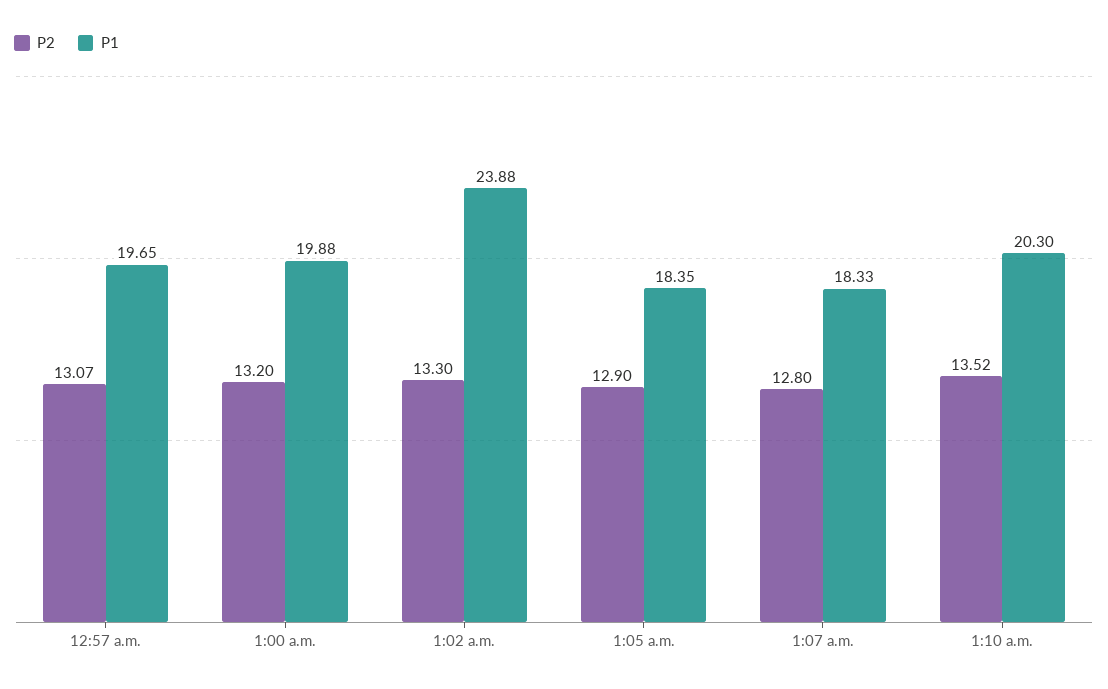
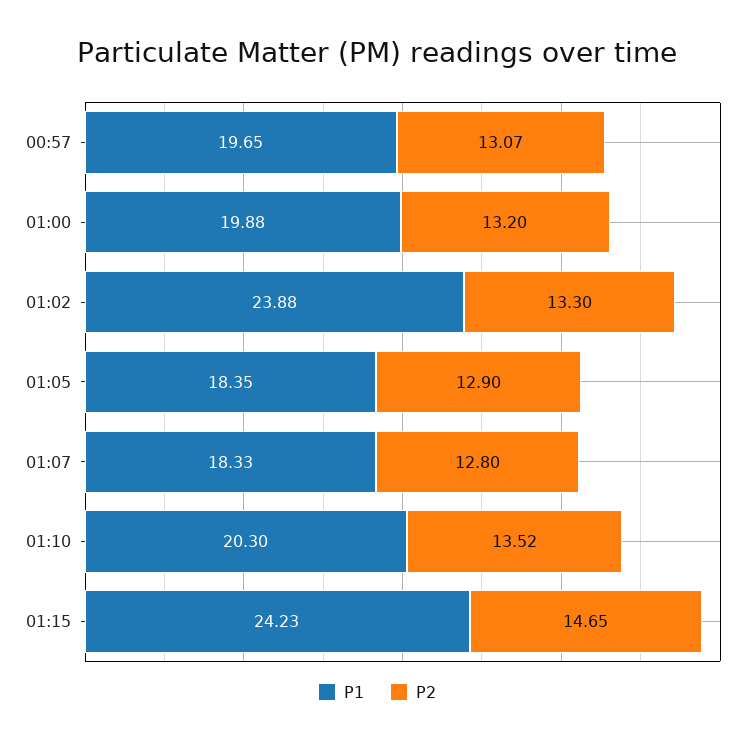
P1, 01:15: none -> 24.23
P2, 01:15: none -> 14.65

